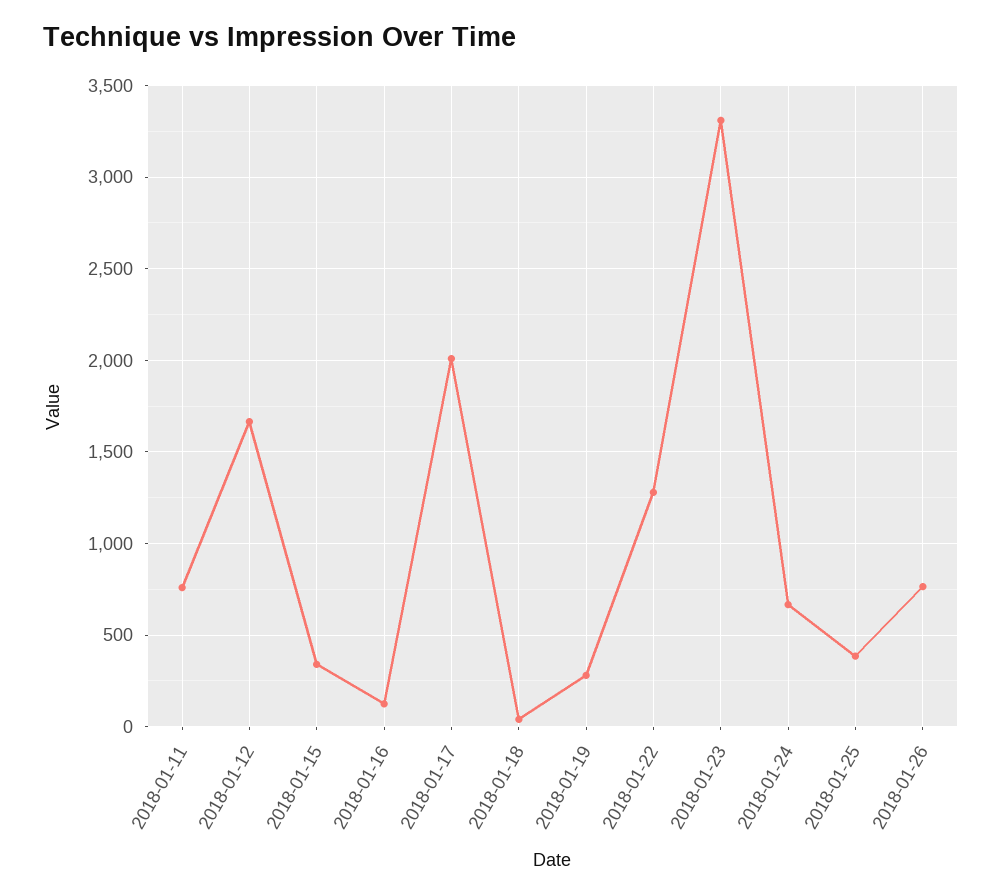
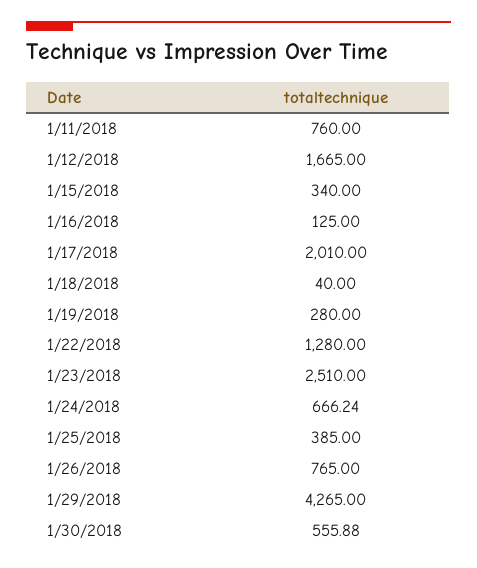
2018-01-23: 3300 -> 2510
1/29/2018: none -> 4265
1/30/2018: none -> 555.88

